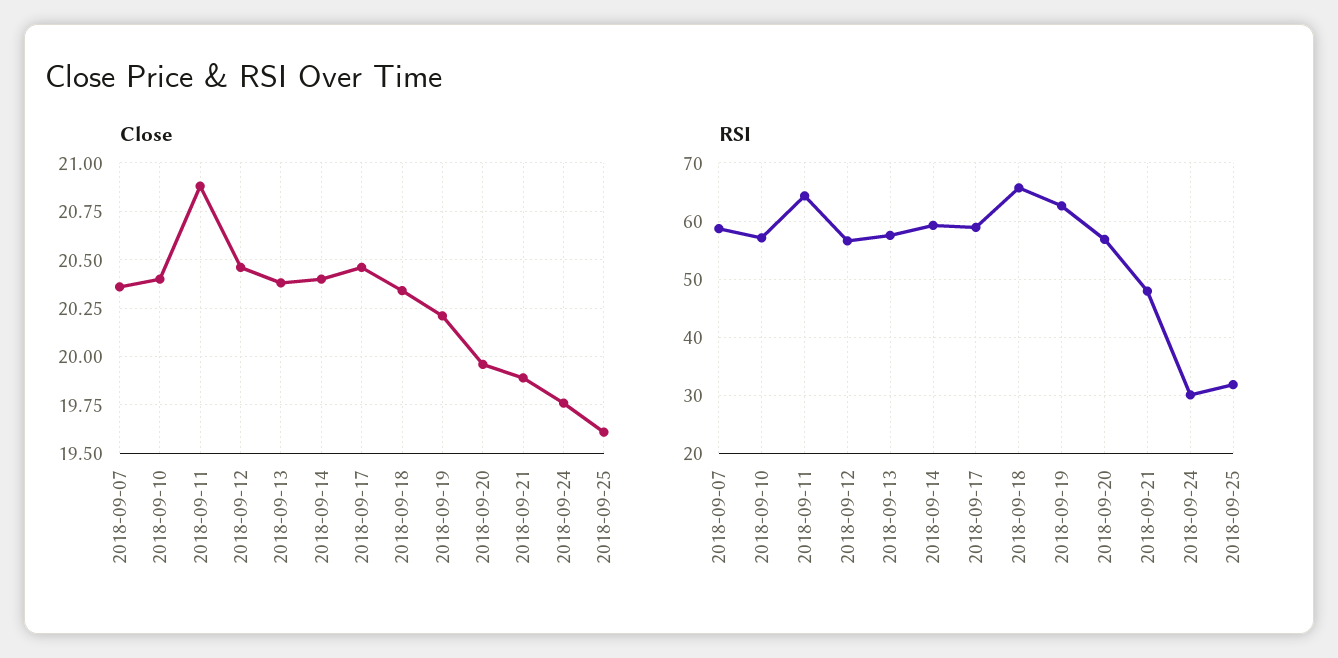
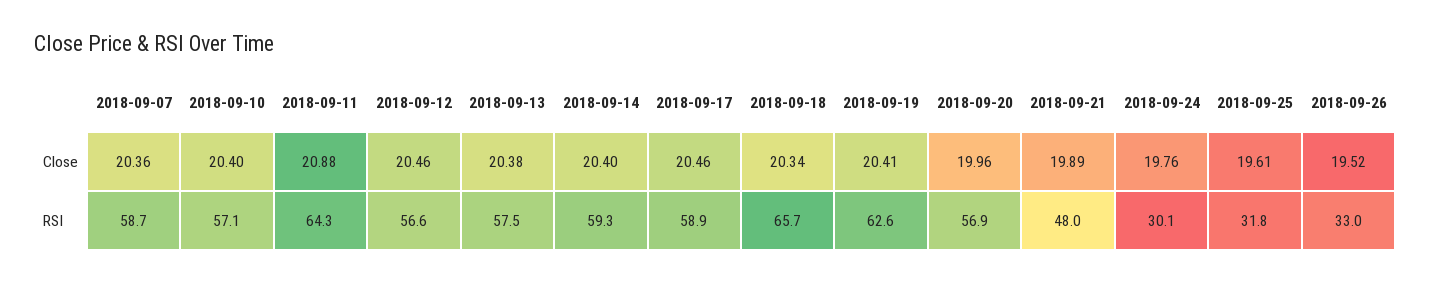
Close, 2018-09-19: 20.2 -> 20.41
Close, 2018-09-26: none -> 19.52
RSI, 2018-09-26: none -> 33

